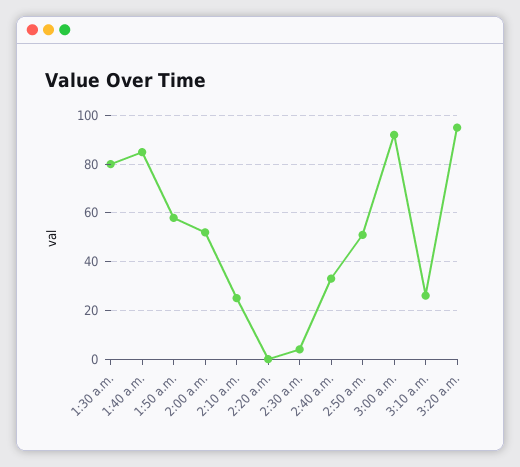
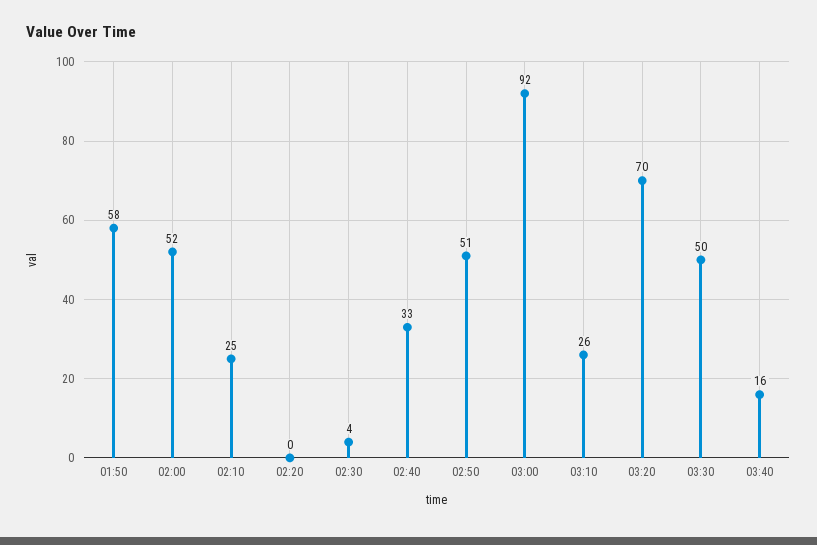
1:30 a.m.: 80 -> none
1:40 a.m.: 85 -> none
3:20 a.m.: 95 -> 70
03:30: none -> 50
03:40: none -> 16

